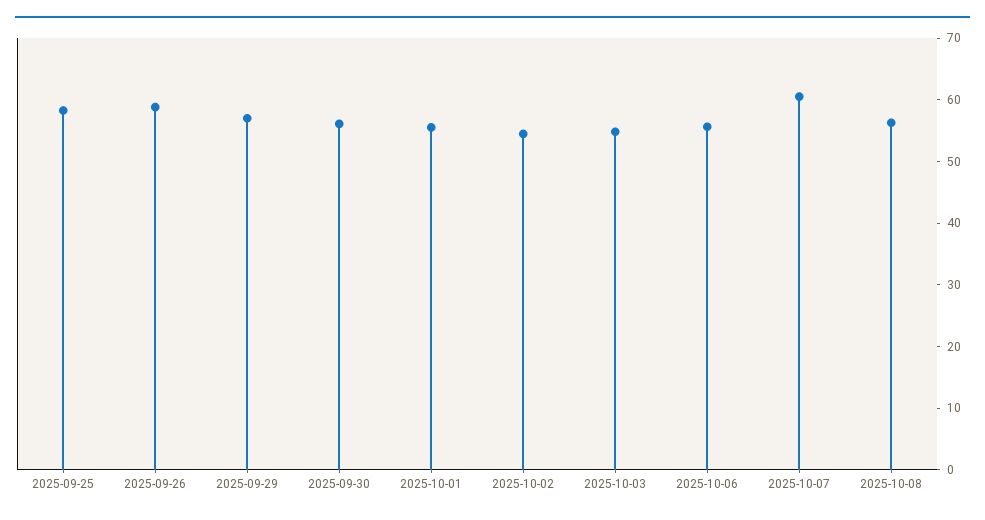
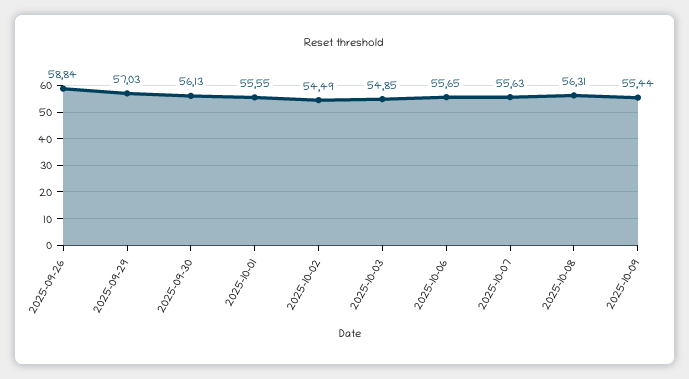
2025-09-25: 58 -> none
2025-10-07: 60 -> 55.63
2025-10-09: none -> 55.44

